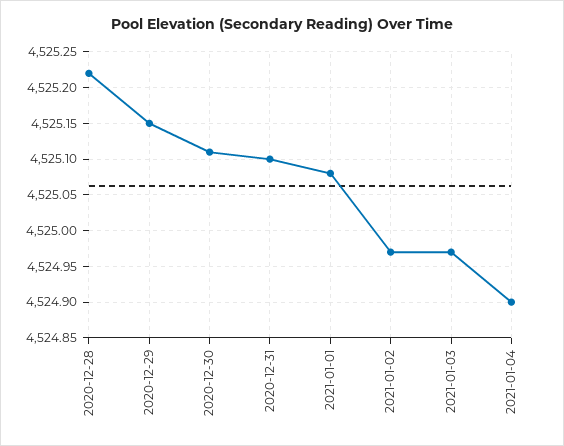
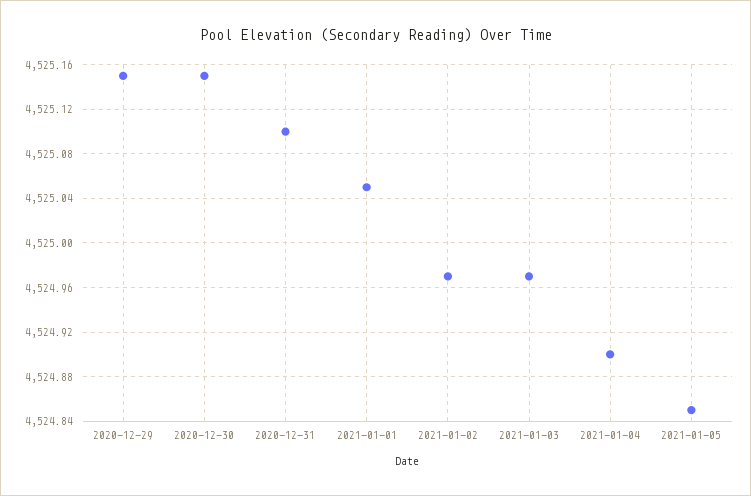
2020-12-28: 4525.22 -> none
2020-12-30: 4525.11 -> 4525.15
2021-01-01: 4525.08 -> 4525.05
2021-01-05: none -> 4524.85

